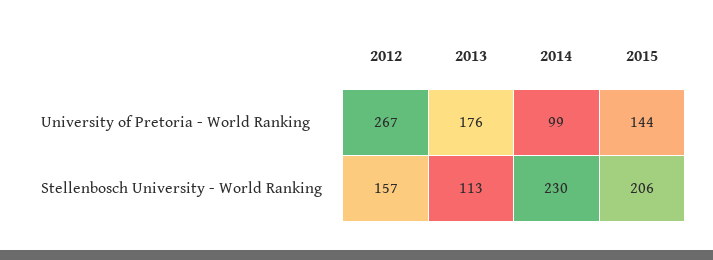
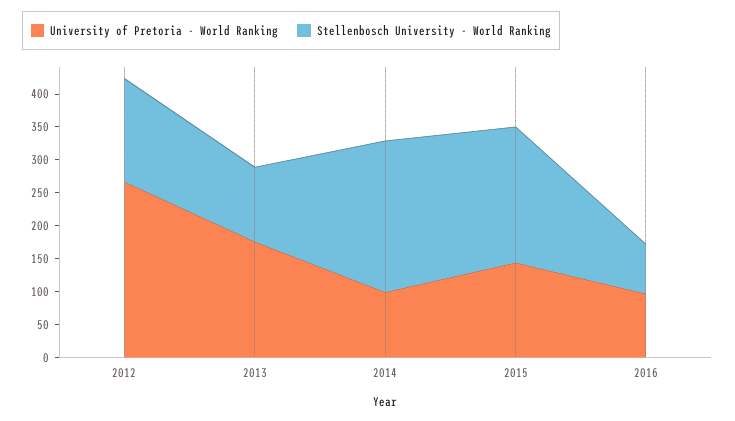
University of Pretoria - World Ranking, 2016: none -> 100
Stellenbosch University - World Ranking, 2016: none -> 75

